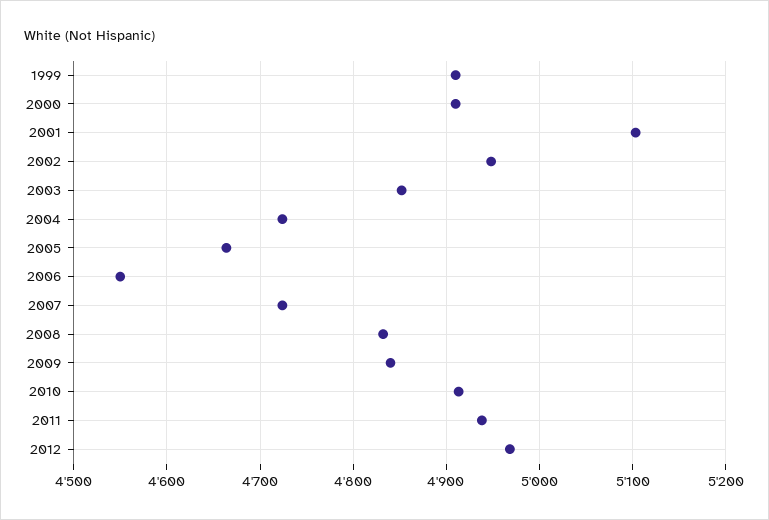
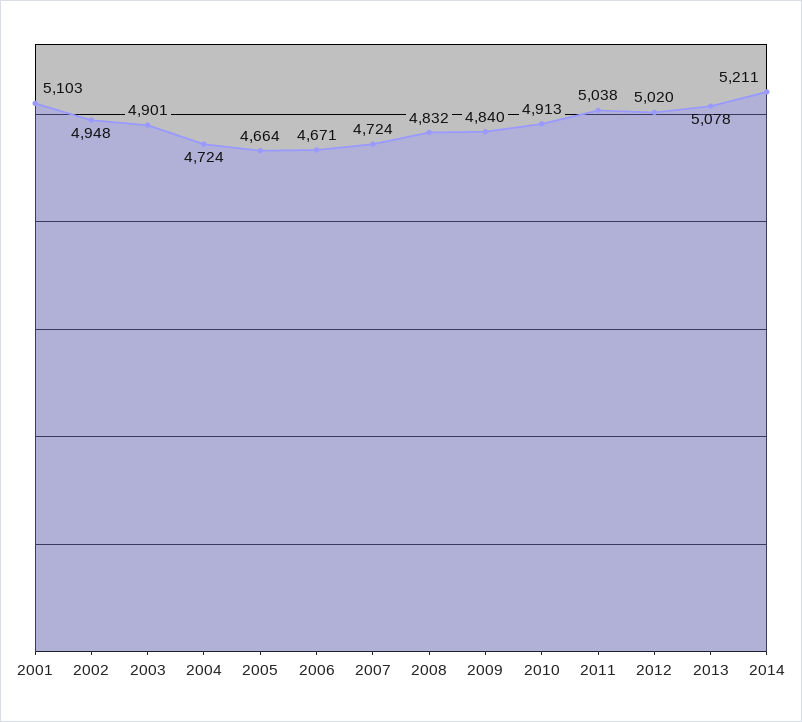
1999: 4910 -> none
2000: 4910 -> none
2003: 4850 -> 4901
2006: 4550 -> 4671
2011: 4940 -> 5038
2012: 4970 -> 5020
2013: none -> 5078
2014: none -> 5211

